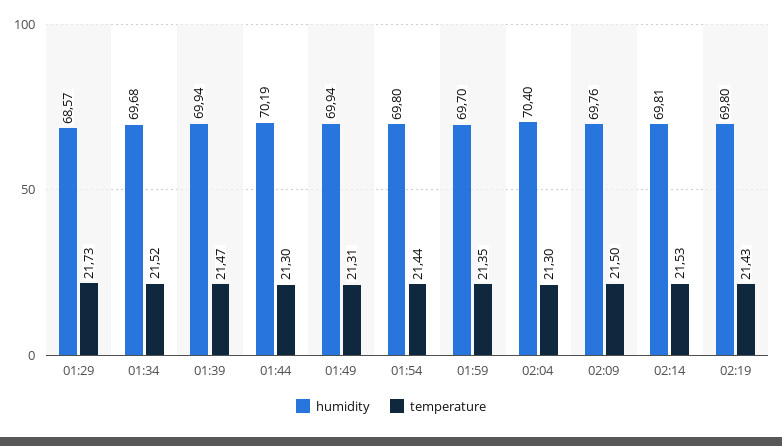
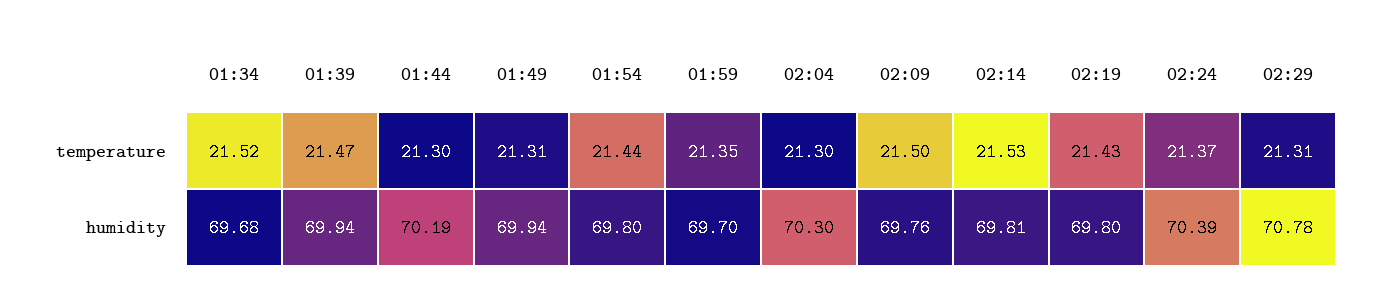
humidity, 01:29: 68.57 -> none
temperature, 01:29: 21.73 -> none
humidity, 02:04: 70.4 -> 70.3
temperature, 02:24: none -> 21.37
temperature, 02:29: none -> 21.31
humidity, 02:24: none -> 70.39
humidity, 02:29: none -> 70.78

